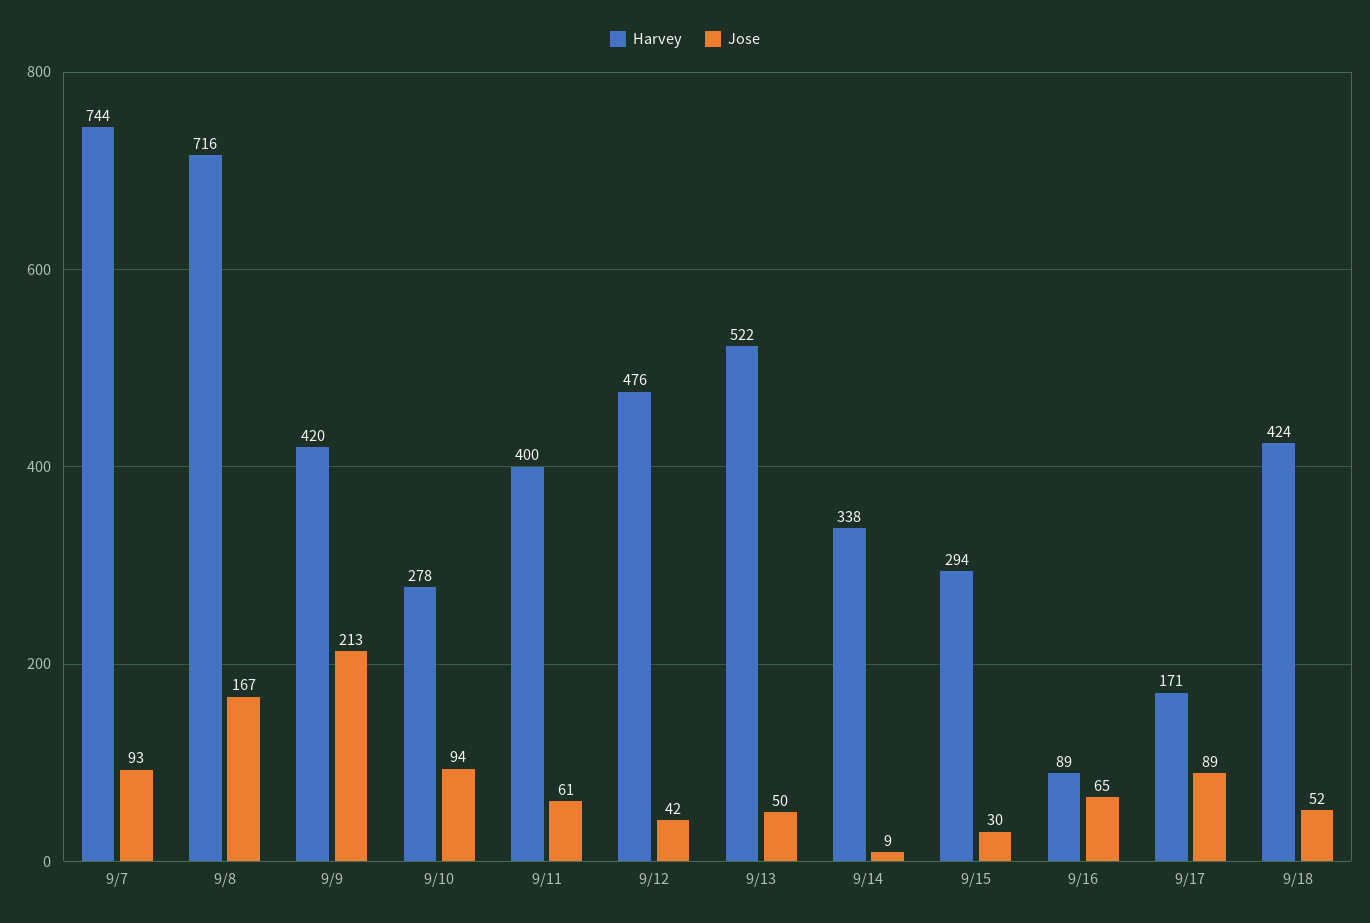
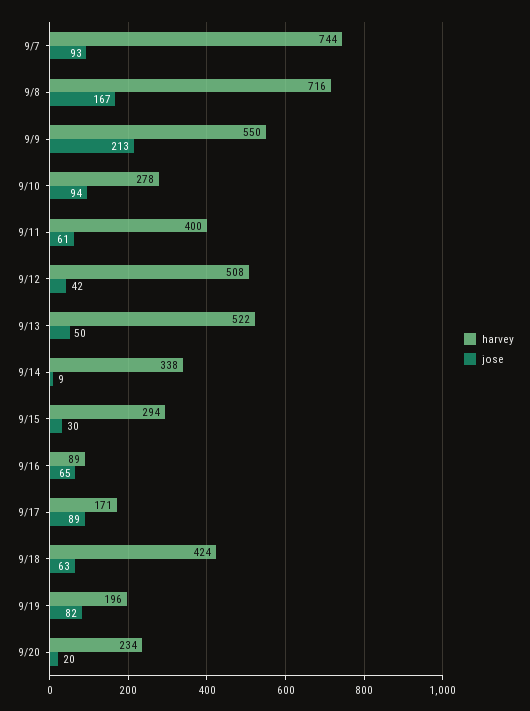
Harvey, 9/9: 420 -> 550
Harvey, 9/12: 476 -> 508
Jose, 9/18: 52 -> 63
Harvey, 9/19: none -> 196
Jose, 9/19: none -> 82
Harvey, 9/20: none -> 234
Jose, 9/20: none -> 20

